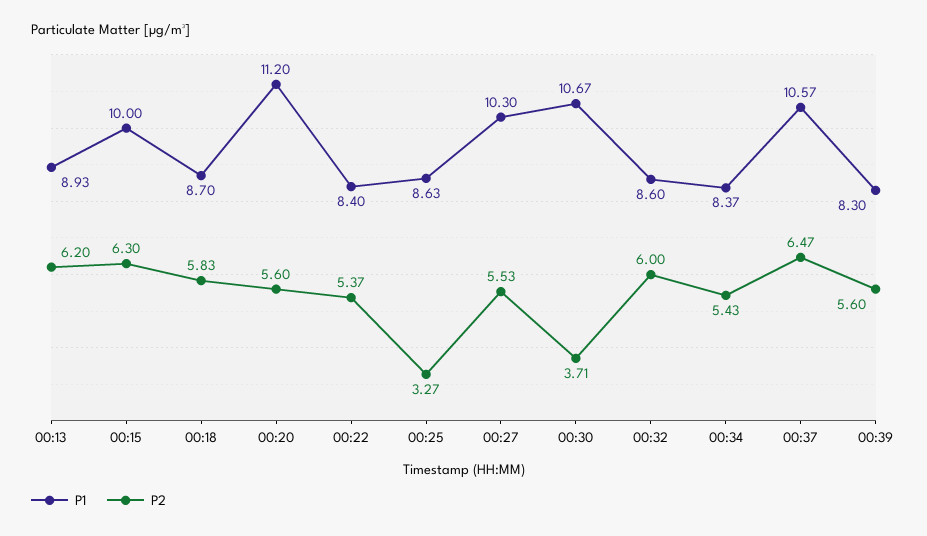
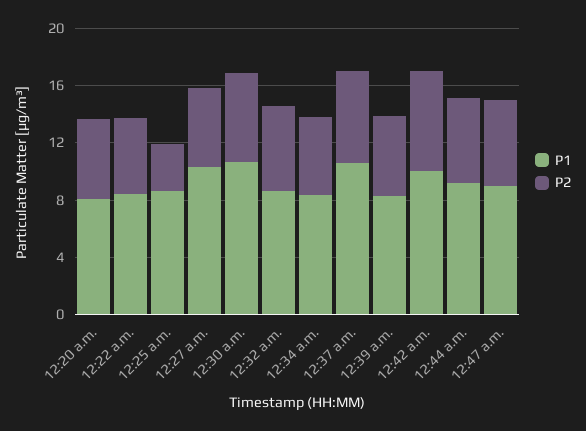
P1, 00:13: 8.93 -> none
P2, 00:13: 6.2 -> none
P1, 00:15: 10 -> none
P2, 00:15: 6.3 -> none
P1, 00:18: 8.7 -> none
P2, 00:18: 5.83 -> none
P1, 00:20: 11.2 -> 8
P2, 00:30: 3.71 -> 6
P1, 12:42 a.m.: none -> 10
P2, 12:42 a.m.: none -> 7
P1, 12:44 a.m.: none -> 9
P2, 12:44 a.m.: none -> 6
P1, 12:47 a.m.: none -> 9
P2, 12:47 a.m.: none -> 6

